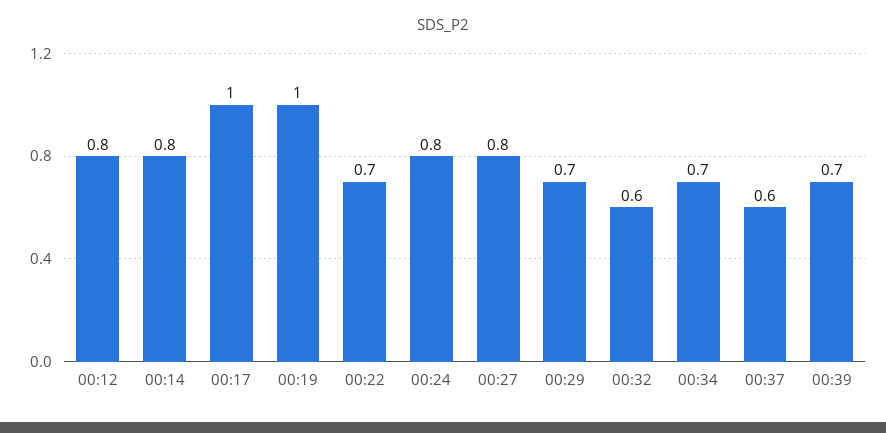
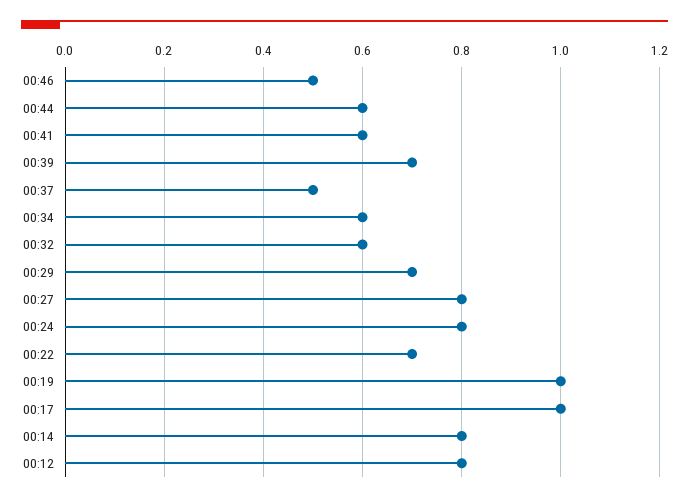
00:34: 0.7 -> 0.6
00:37: 0.6 -> 0.5
00:46: none -> 0.5
00:44: none -> 0.6
00:41: none -> 0.6

